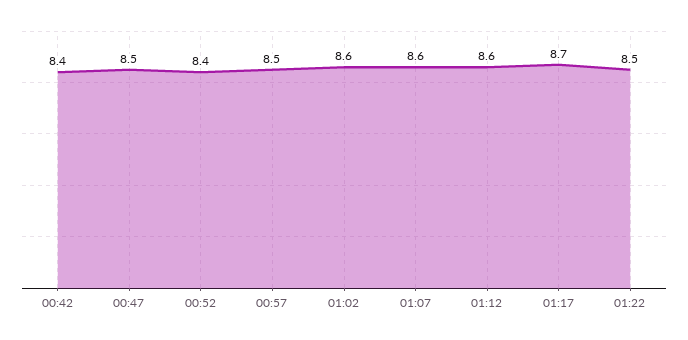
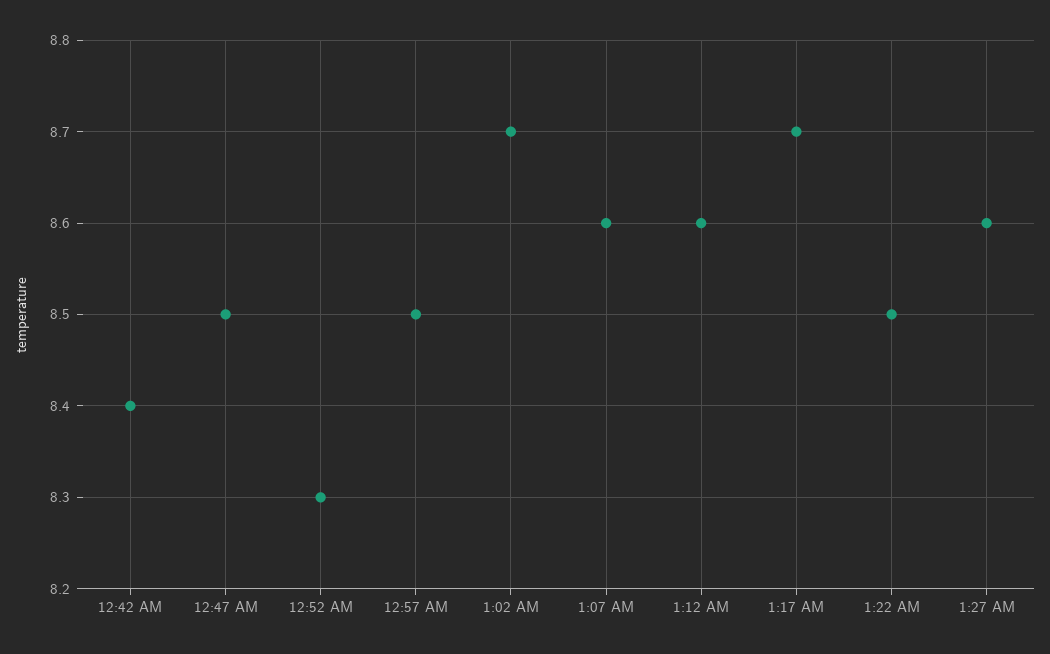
00:52: 8.4 -> 8.3
01:02: 8.6 -> 8.7
1:27 AM: none -> 8.6

